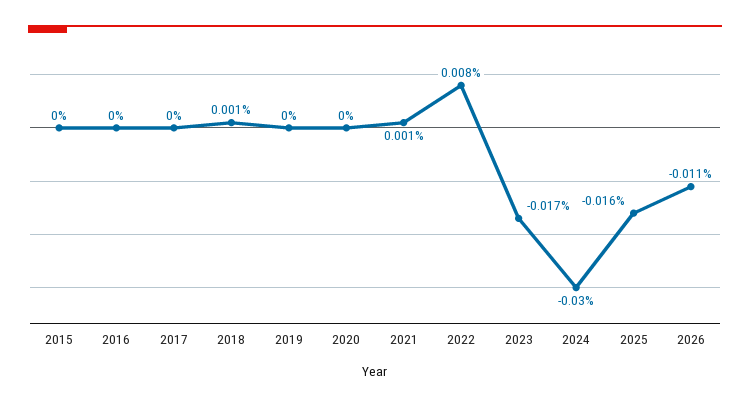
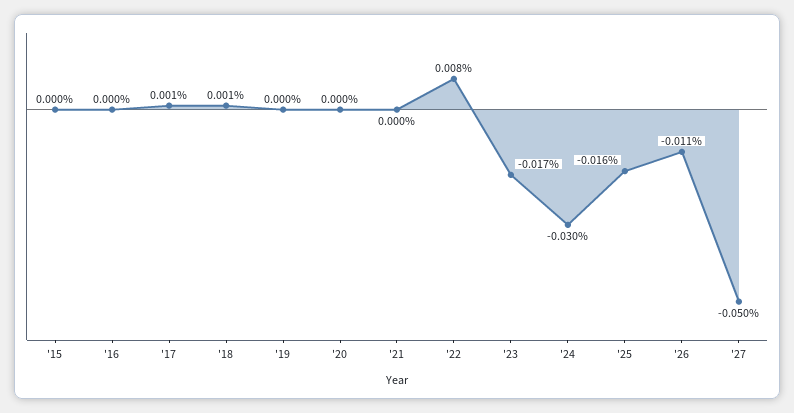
2017: 0 -> 0.001
2021: 0.001 -> 0
'27: none -> -0.05

